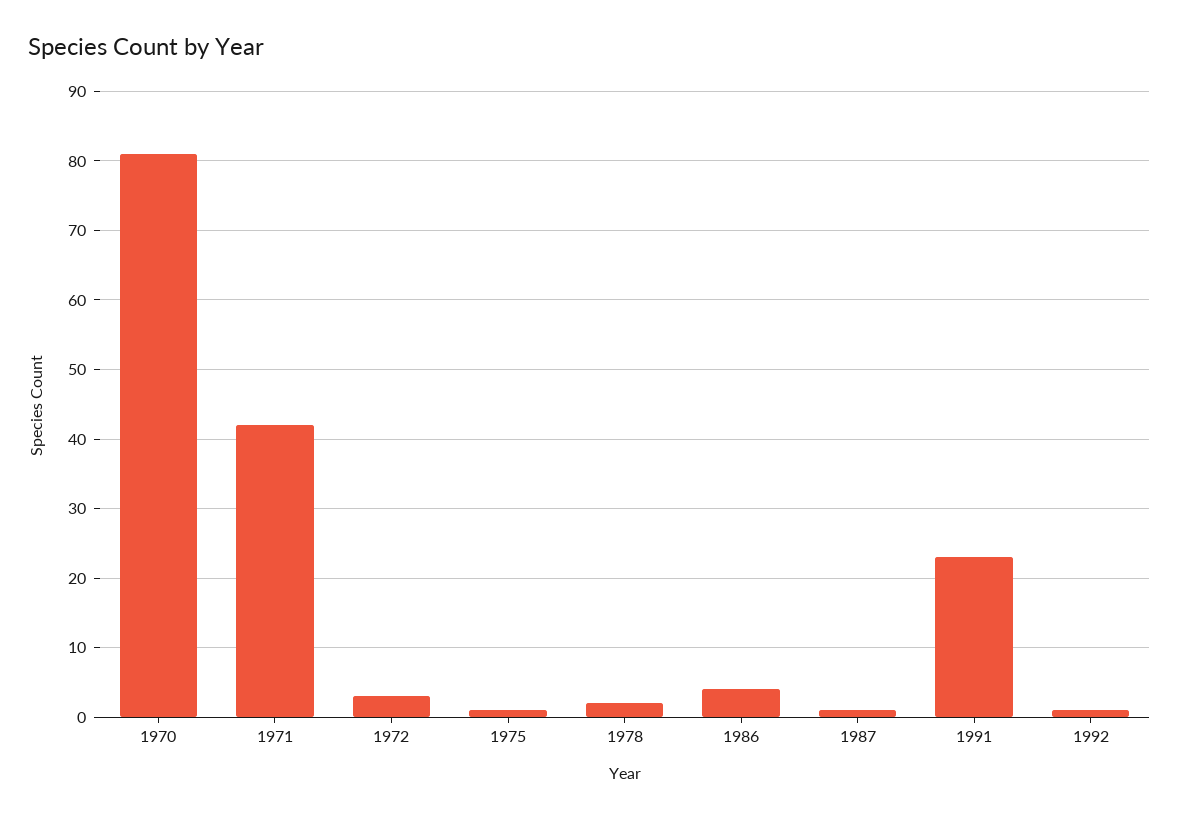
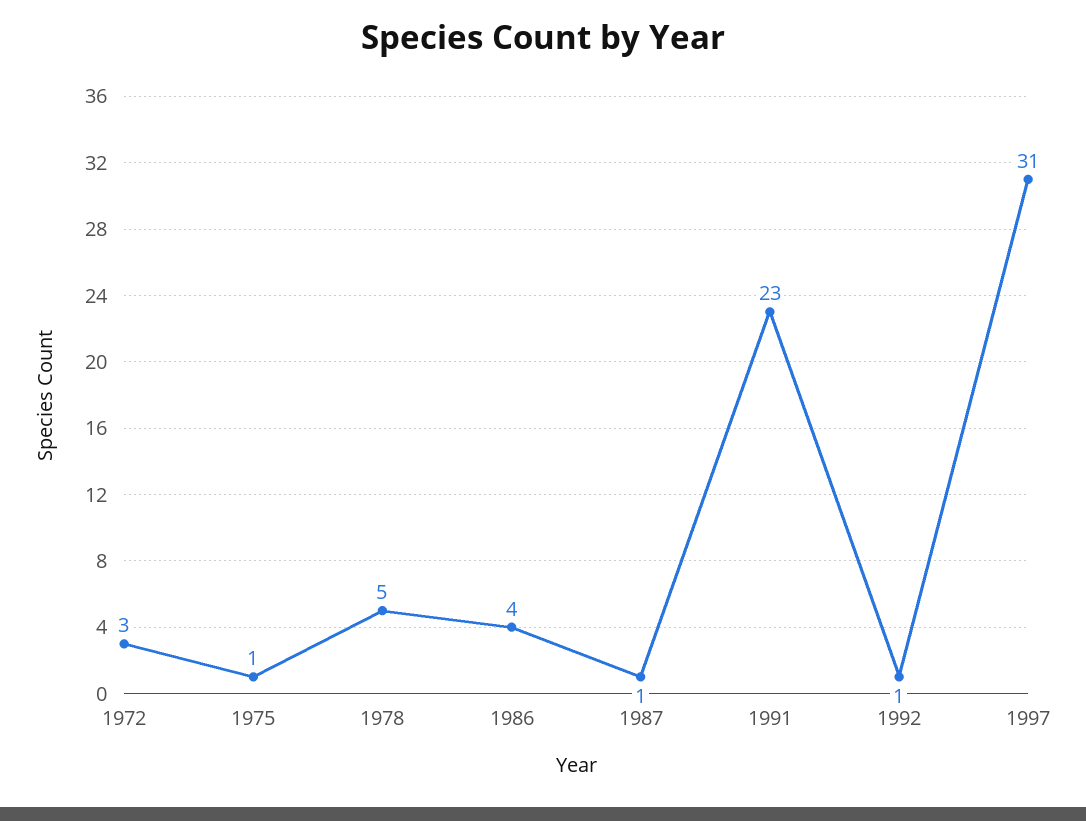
1970: 81 -> none
1971: 42 -> none
1978: 2 -> 5
1997: none -> 31

